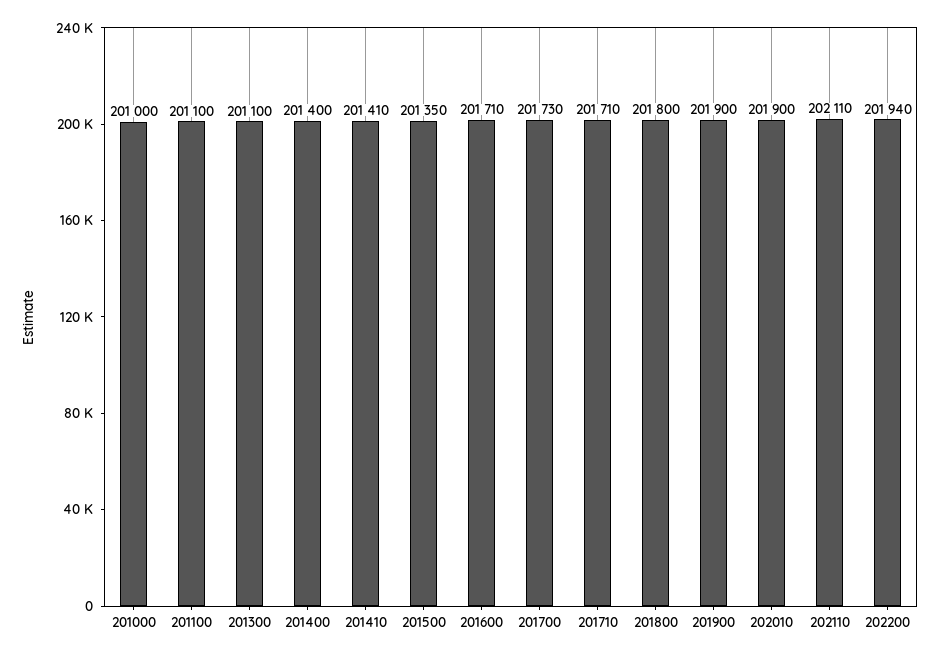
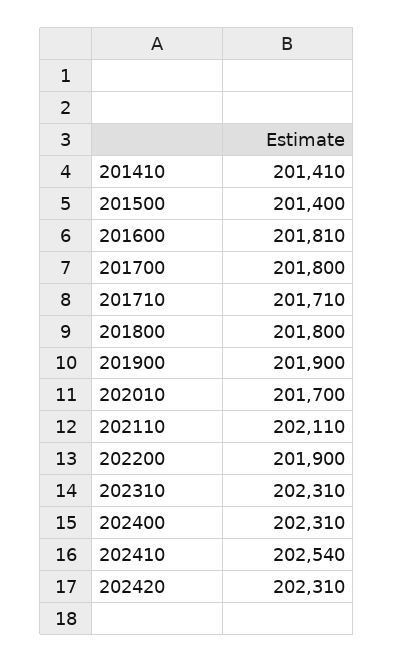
201000: 201000 -> none
201100: 201100 -> none
201300: 201100 -> none
201400: 201400 -> none
201500: 201350 -> 201400
201600: 201710 -> 201810
201700: 201730 -> 201800
202010: 201900 -> 201700
202200: 201940 -> 201900
202310: none -> 202310
202400: none -> 202310
202410: none -> 202540
202420: none -> 202310

